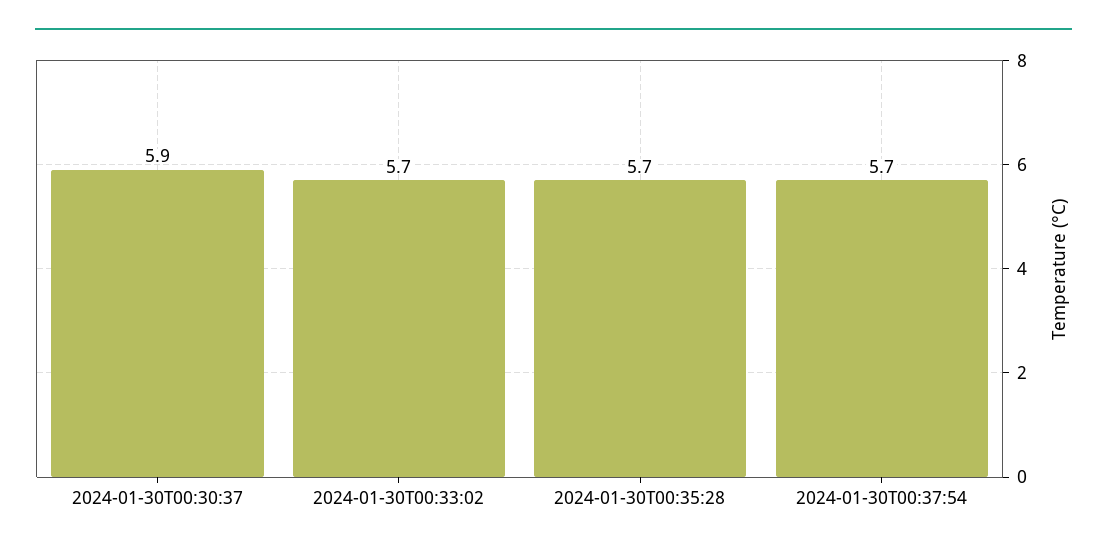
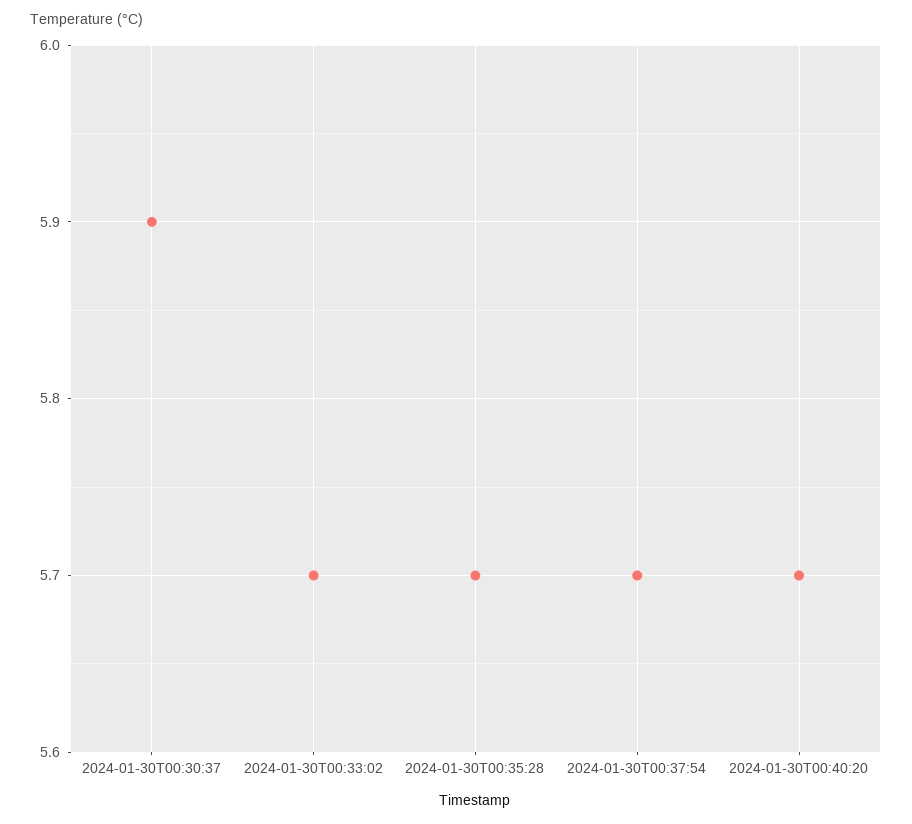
2024-01-30T00:40:20: none -> 5.7

